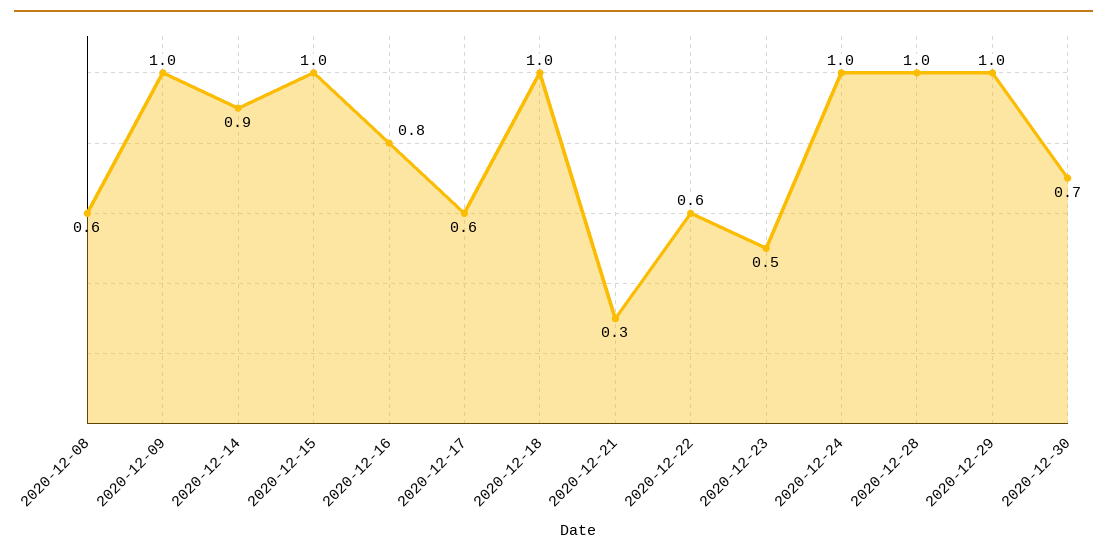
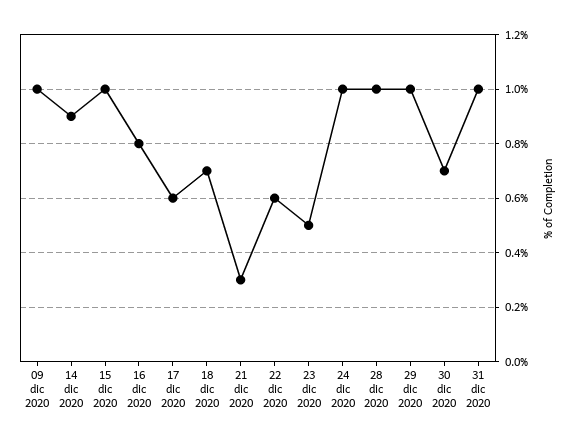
2020-12-08: 0.6 -> none
2020-12-18: 1 -> 0.7
31 dic 2020: none -> 1

